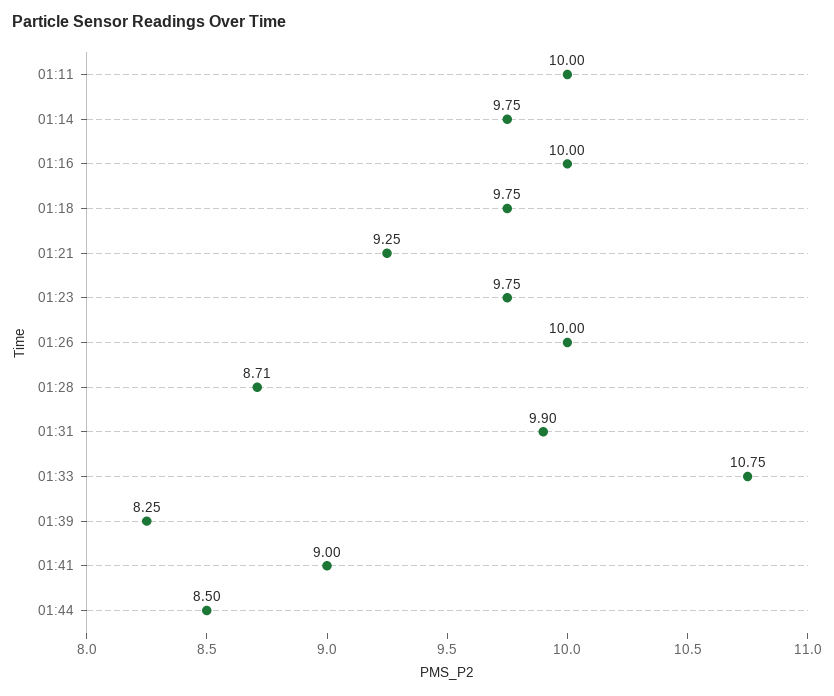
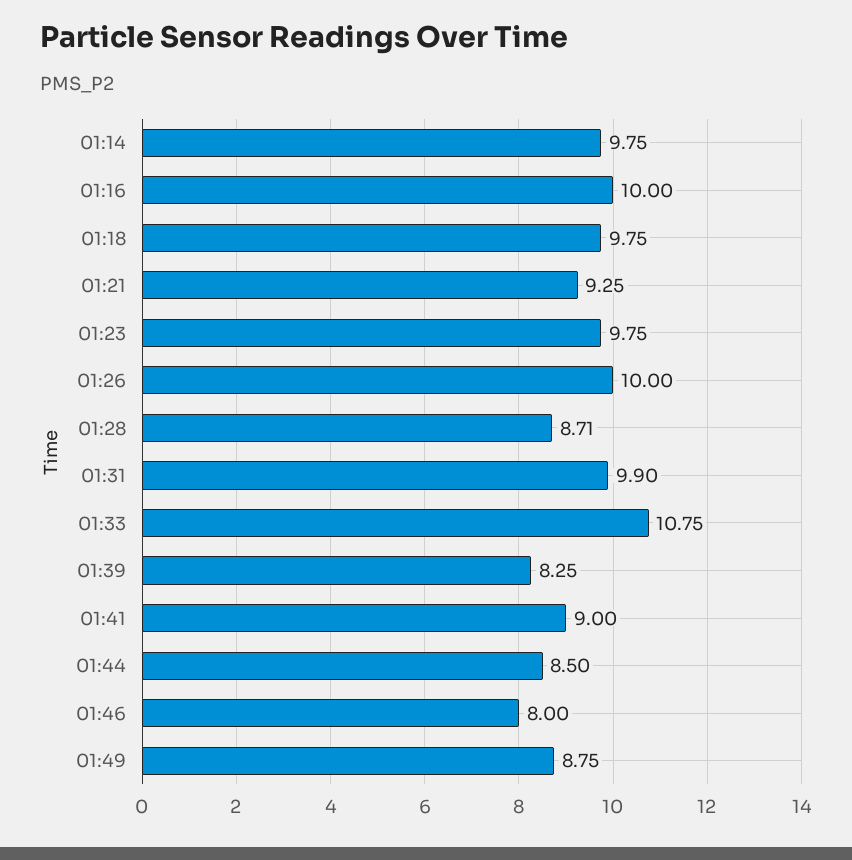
01:11: 10 -> none
01:46: none -> 8
01:49: none -> 8.75

